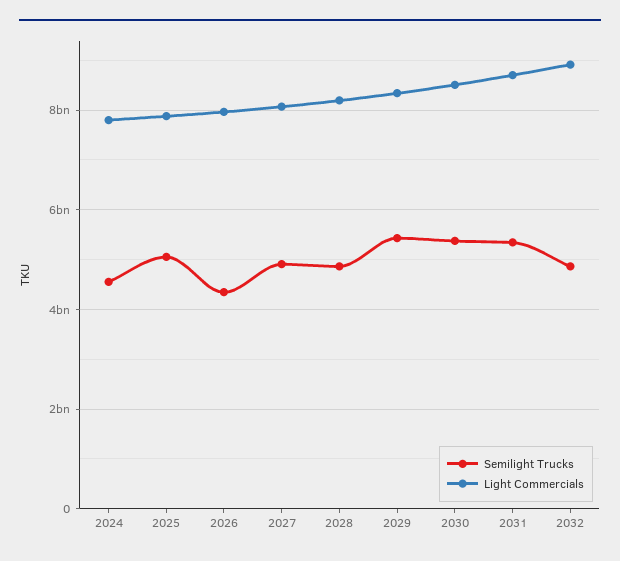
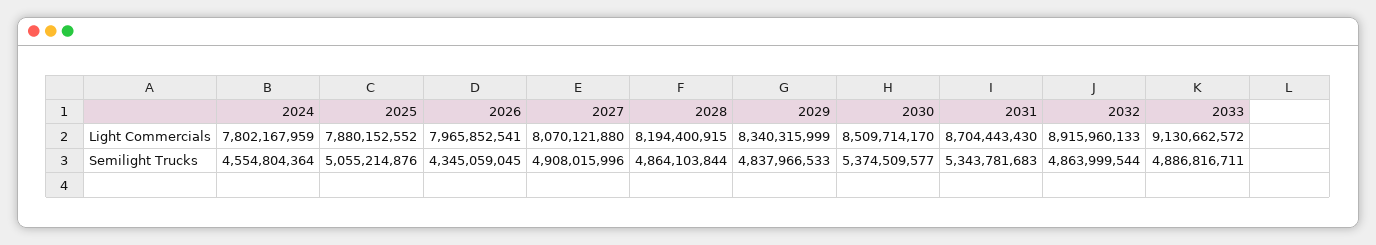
Semilight Trucks, 2029: 5400000000 -> 4837966533
Light Commercials, 2033: none -> 9130662572
Semilight Trucks, 2033: none -> 4886816711

